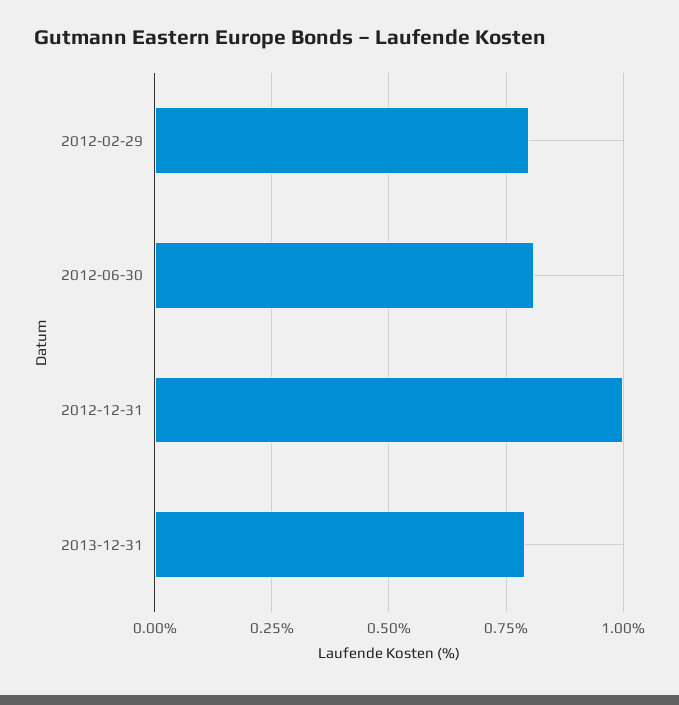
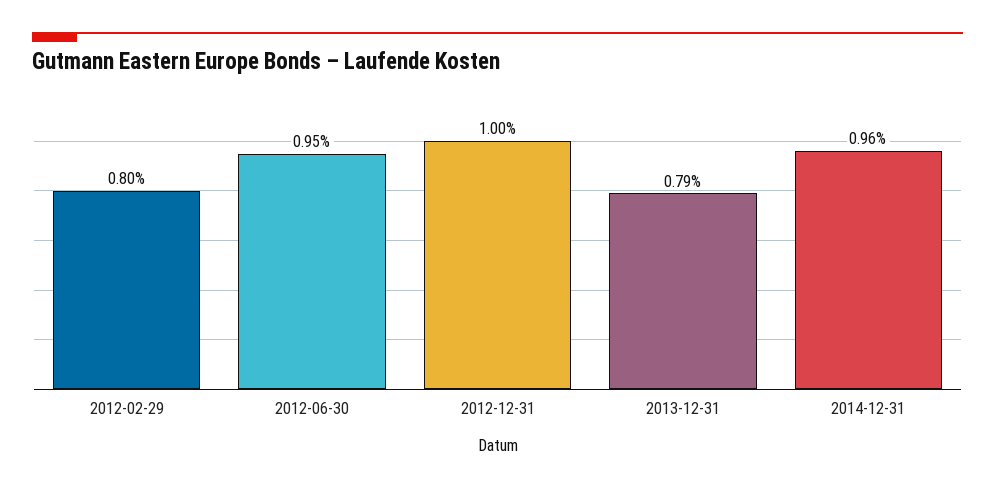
2012-06-30: 0.8 -> 0.95
2014-12-31: none -> 0.96

